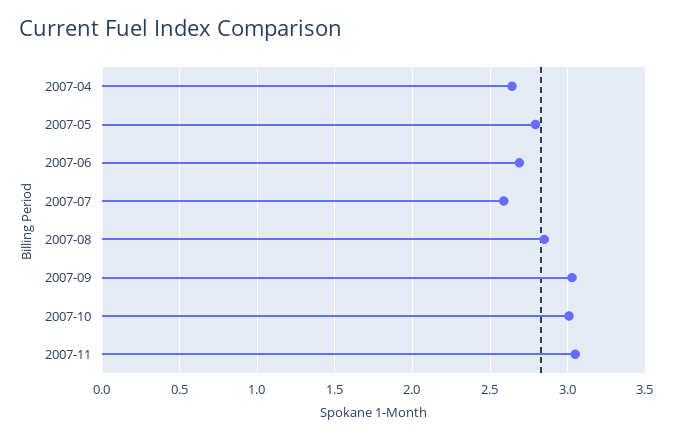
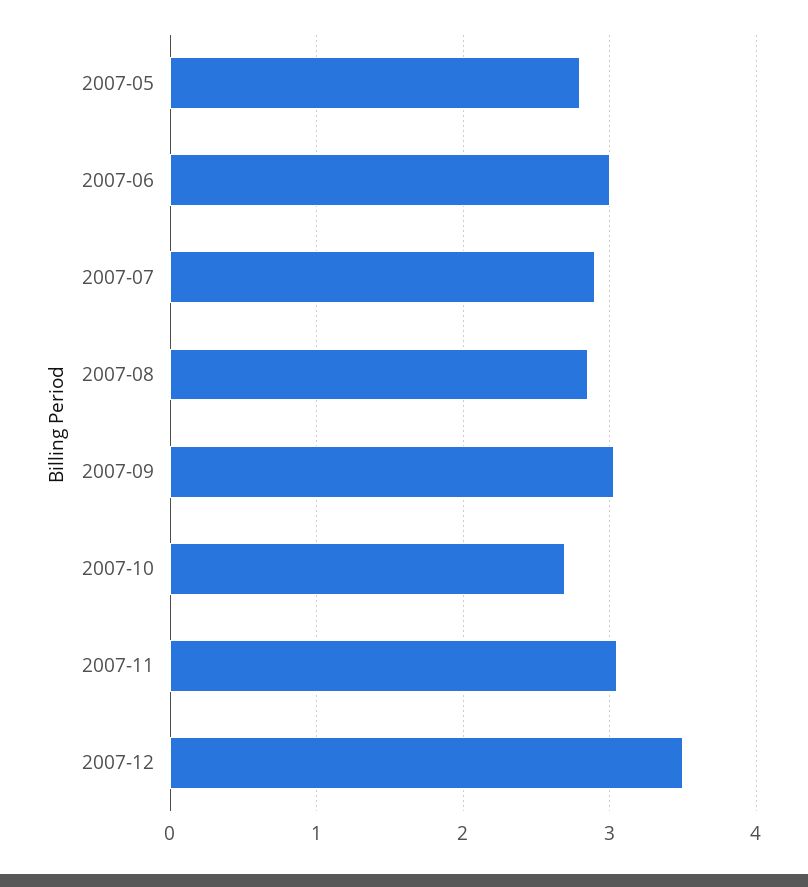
2007-04: 2.65 -> none
2007-06: 2.7 -> 3
2007-07: 2.6 -> 2.9
2007-10: 3 -> 2.7
2007-12: none -> 3.5

